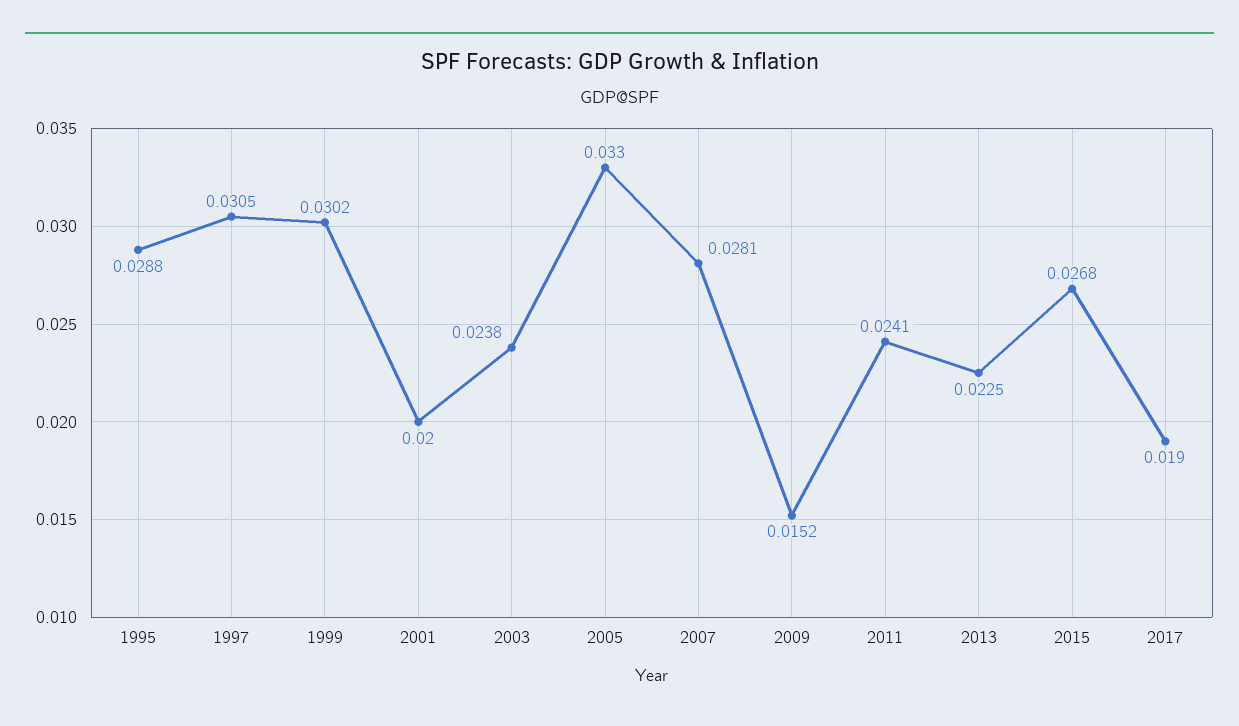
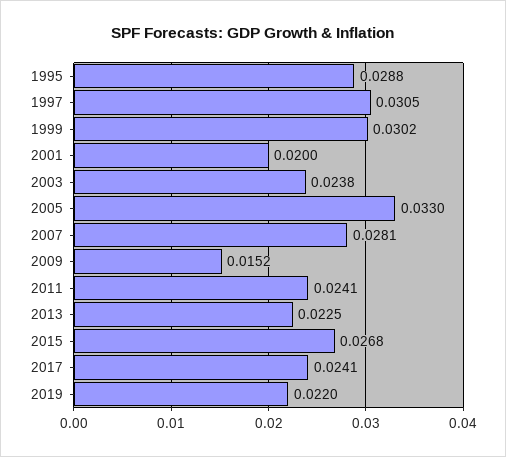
2017: 0.019 -> 0.0241
2019: none -> 0.022

